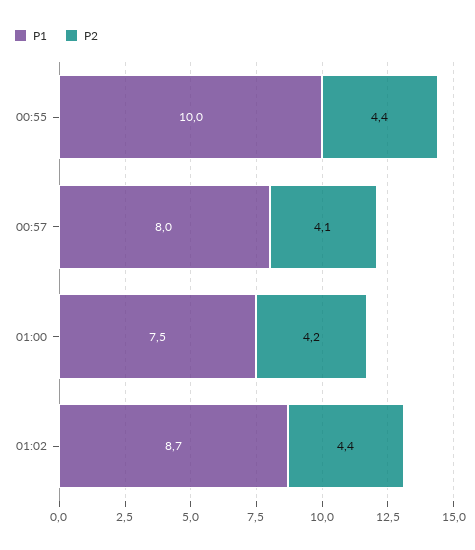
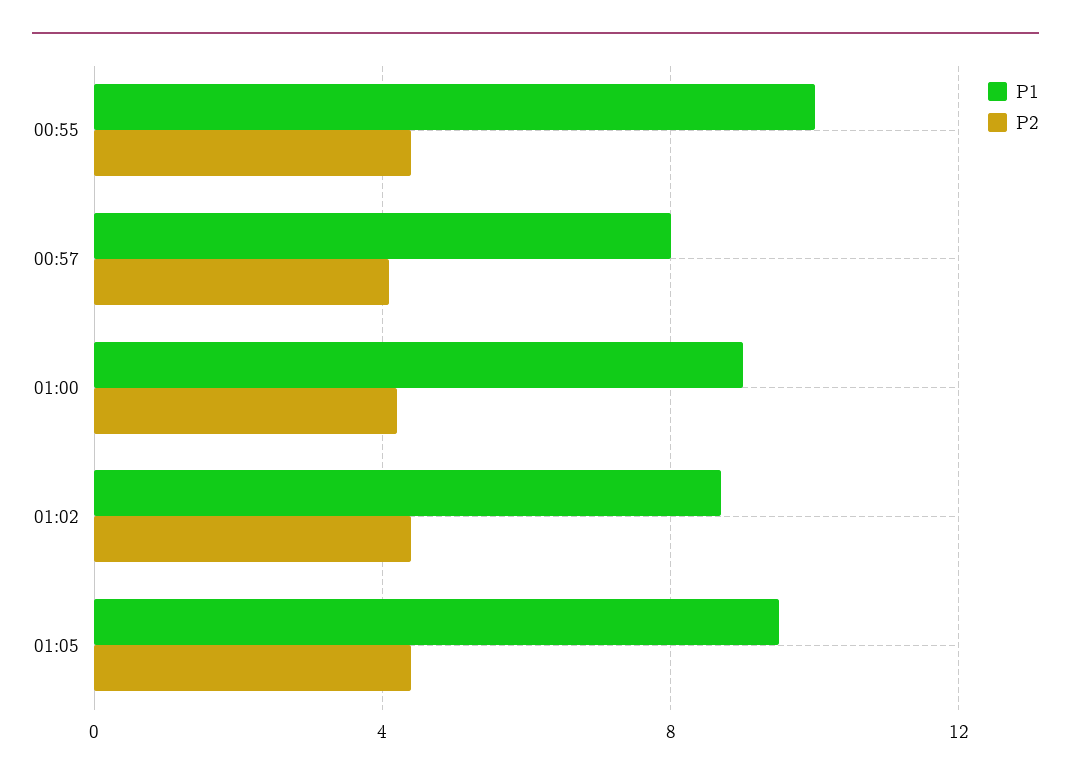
P1, 01:00: 7.5 -> 9
P1, 01:05: none -> 9.5
P2, 01:05: none -> 4.5

